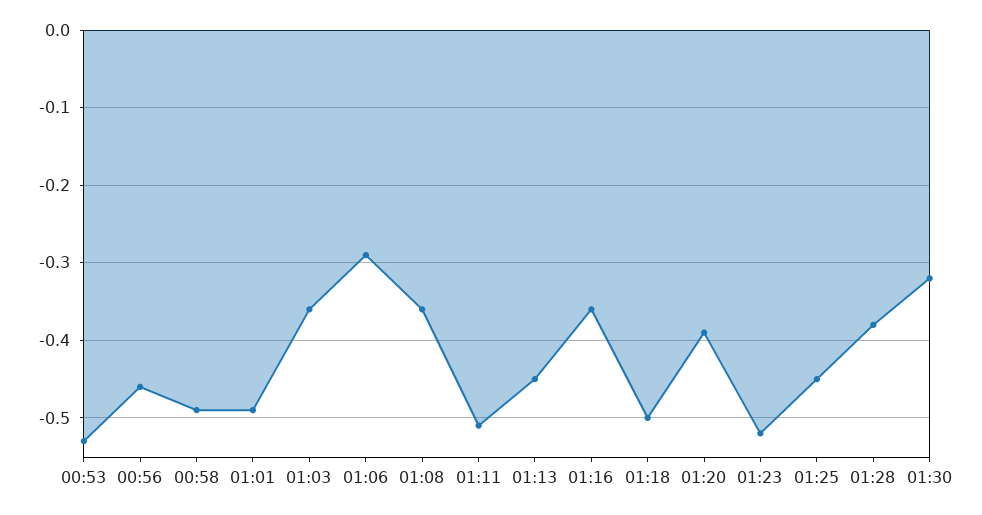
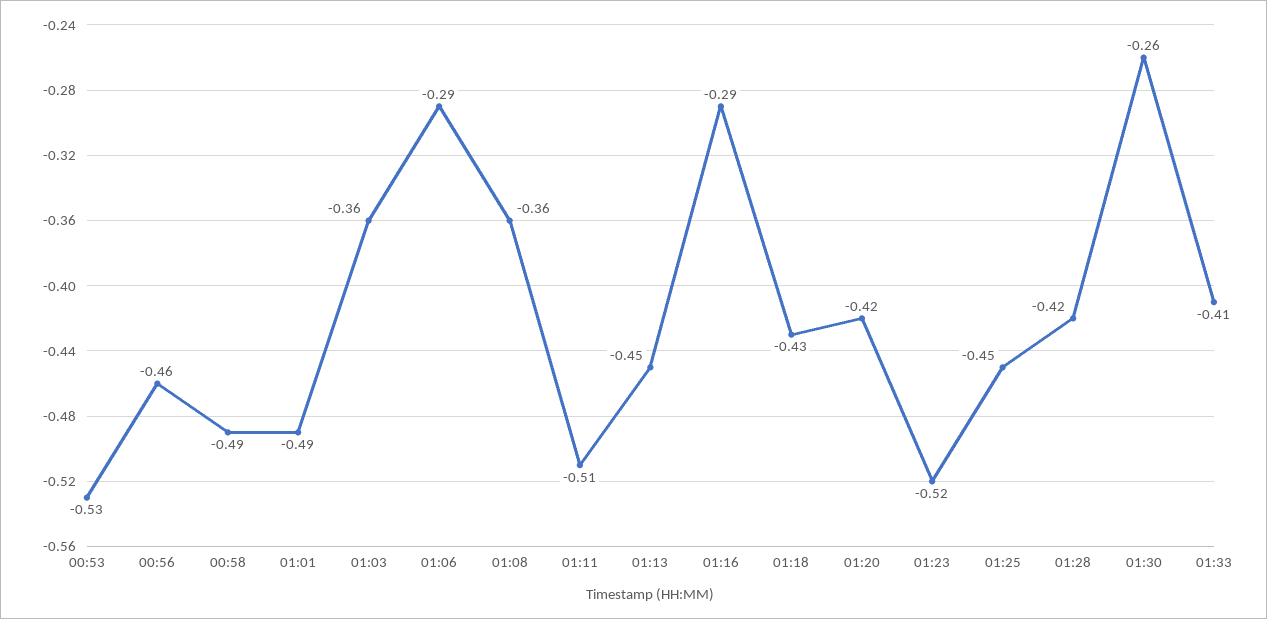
01:16: -0.36 -> -0.29
01:18: -0.5 -> -0.43
01:20: -0.39 -> -0.42
01:28: -0.38 -> -0.42
01:30: -0.32 -> -0.26
01:33: none -> -0.41

